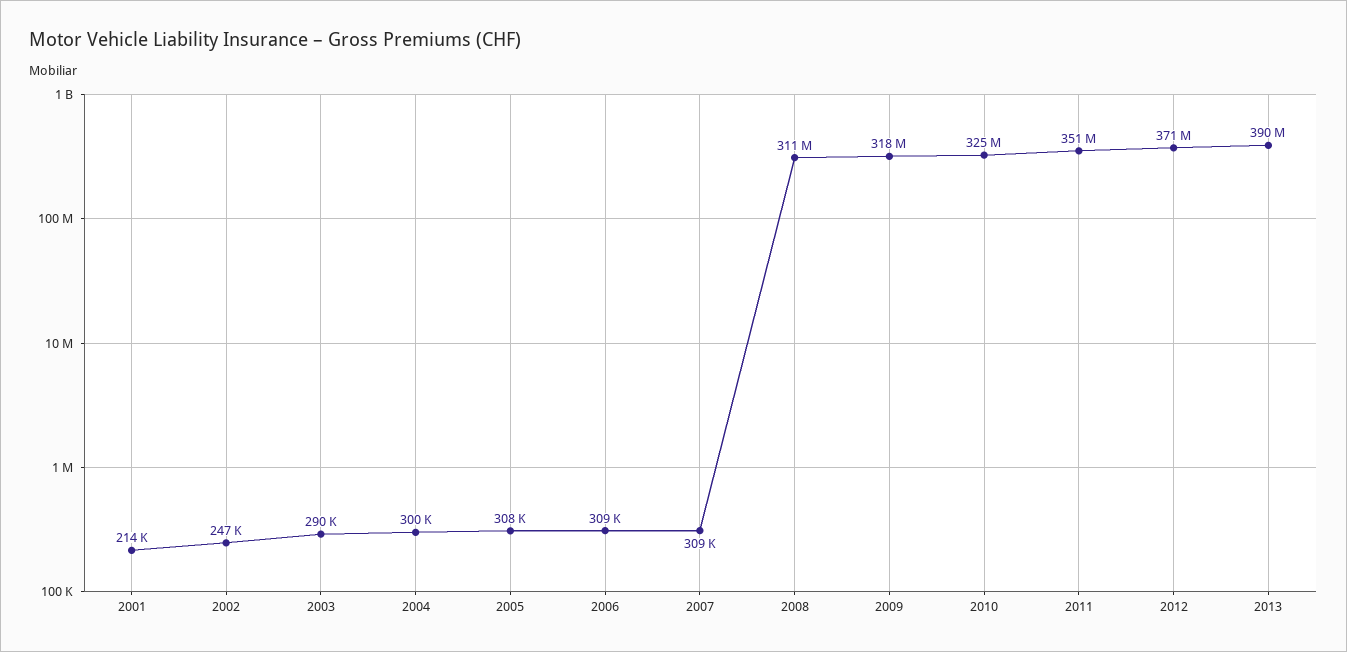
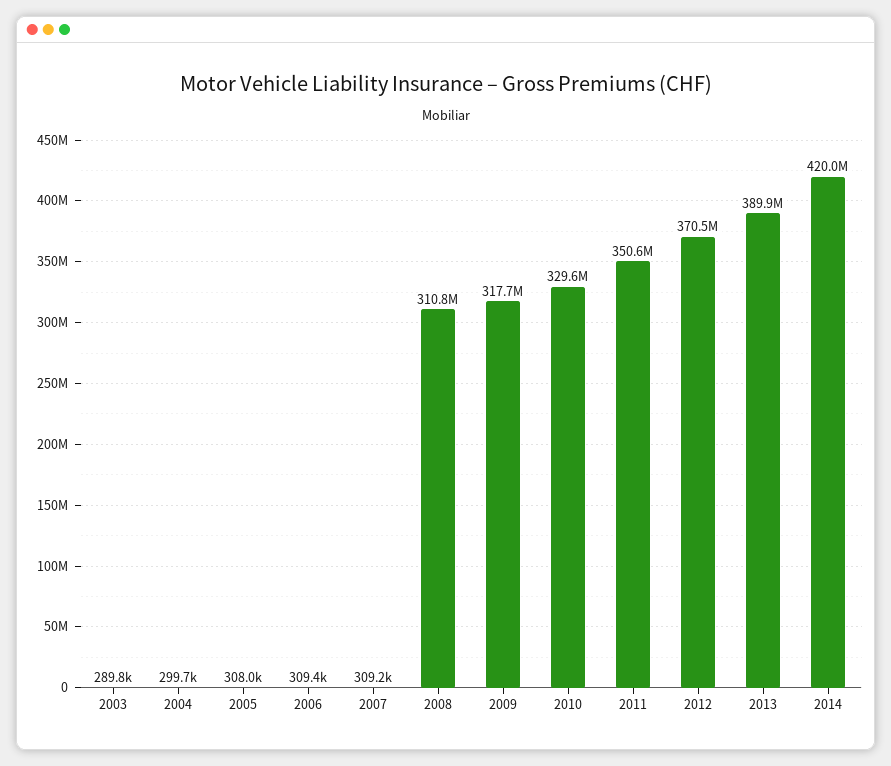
2001: 214000 -> none
2002: 247000 -> none
2010: 325000000 -> 329600000
2014: none -> 420000000

